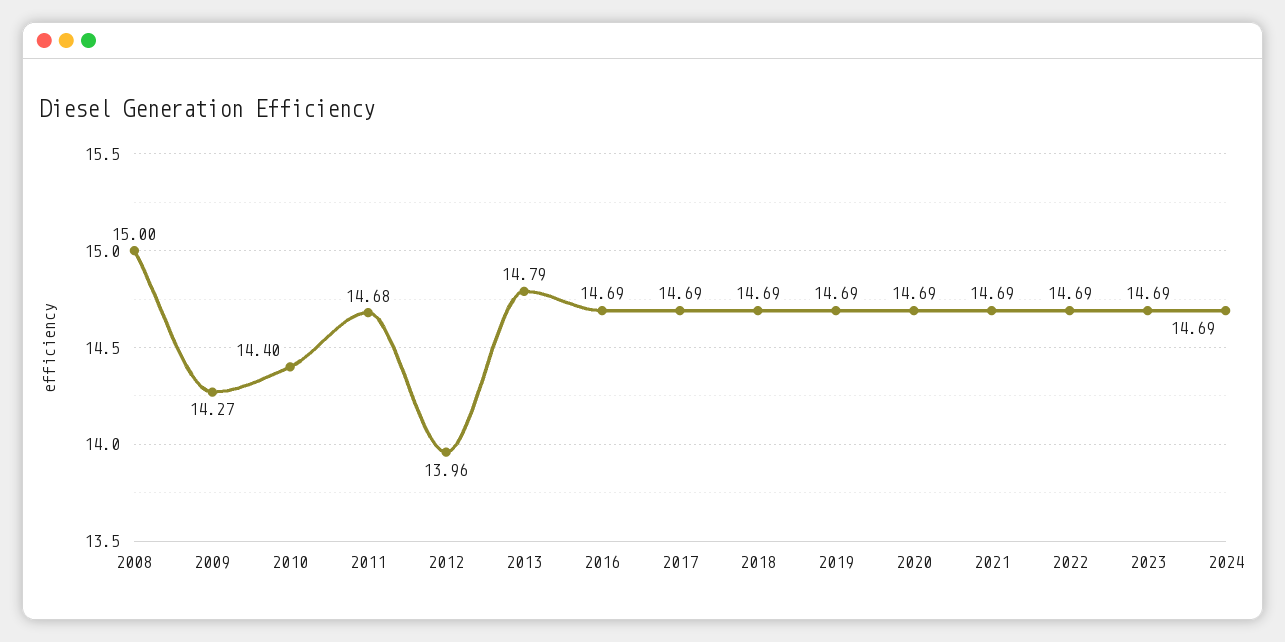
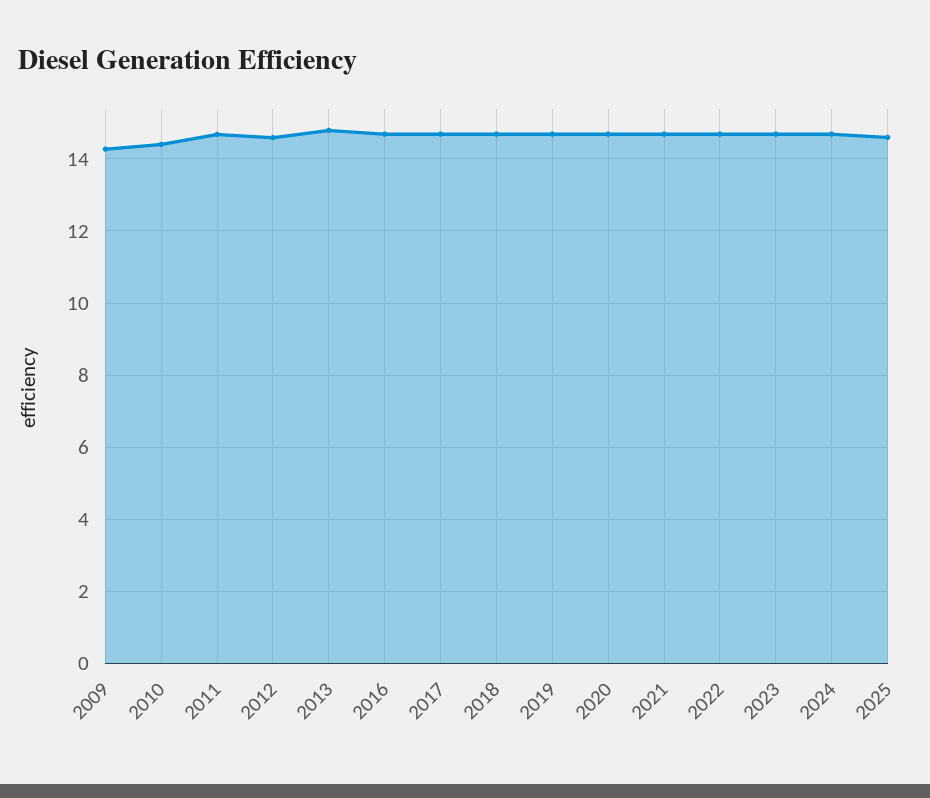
2008: 15 -> none
2012: 13.96 -> 14.6
2025: none -> 14.6

